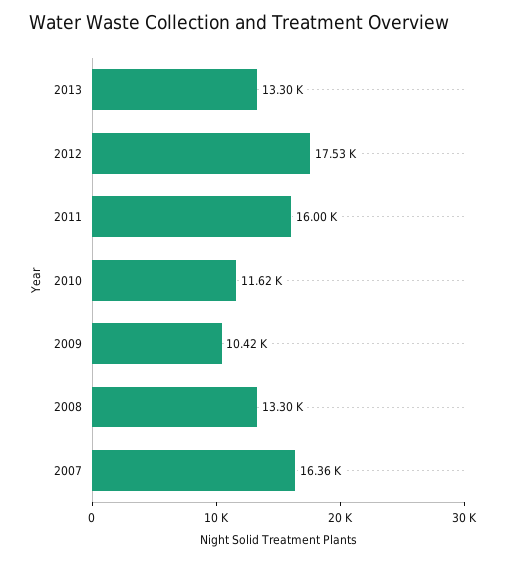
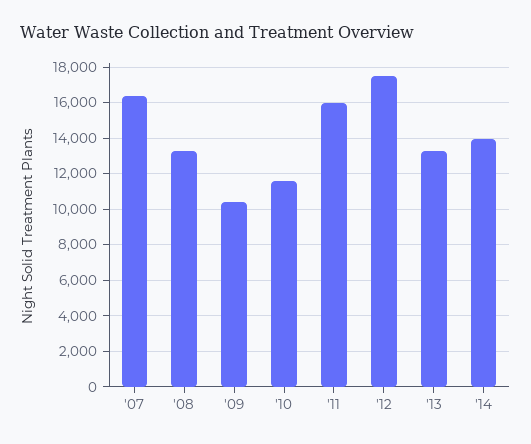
'14: none -> 14000

